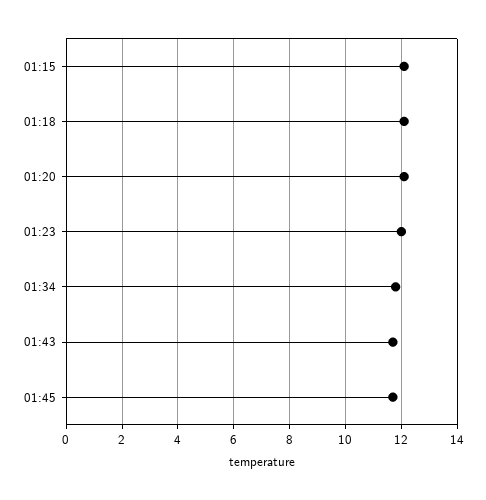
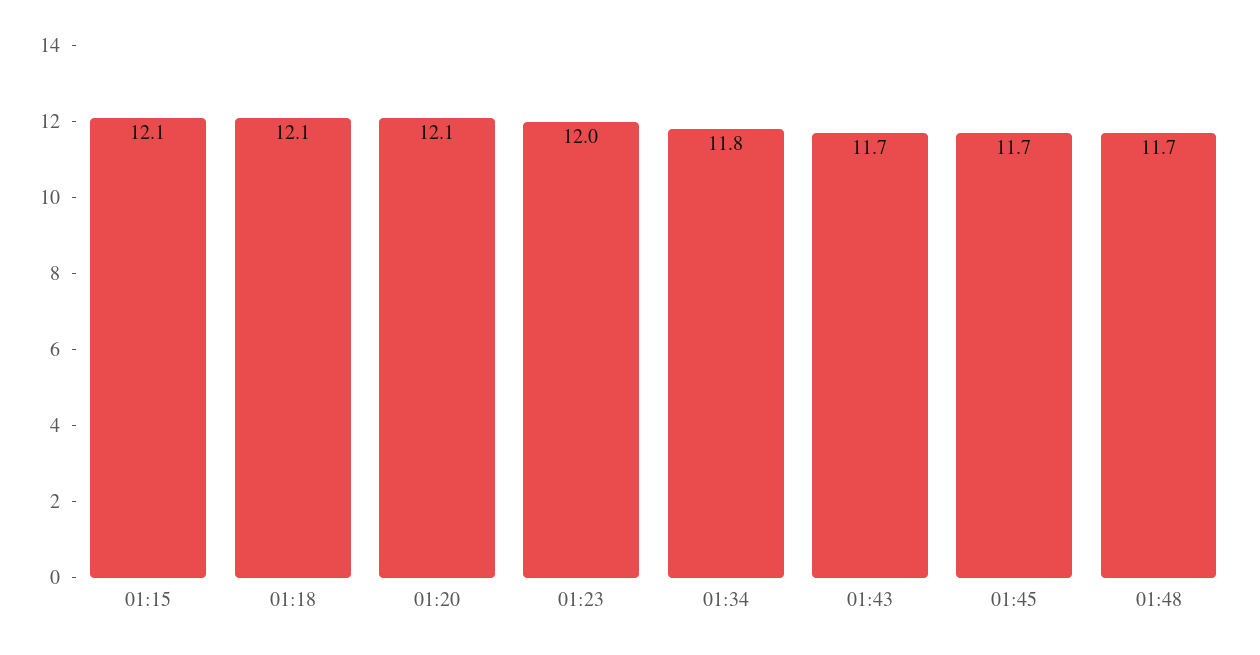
01:48: none -> 11.7

